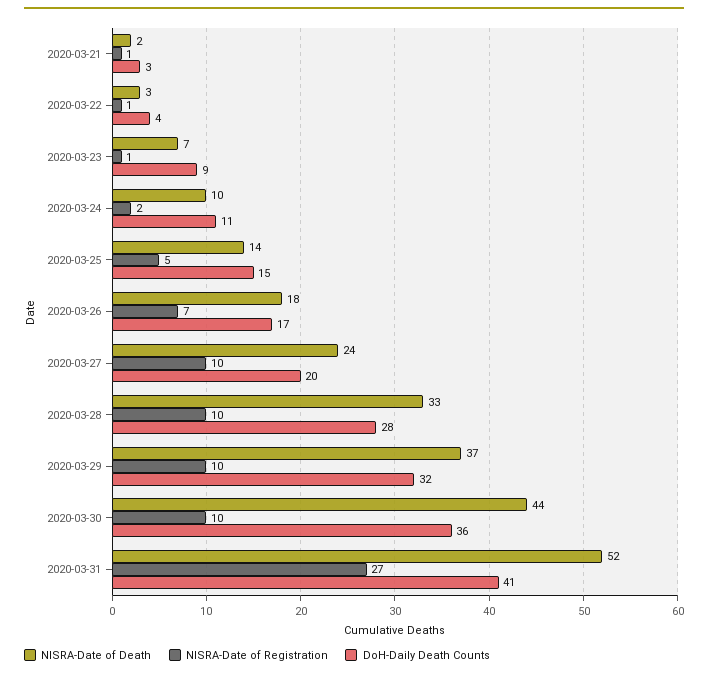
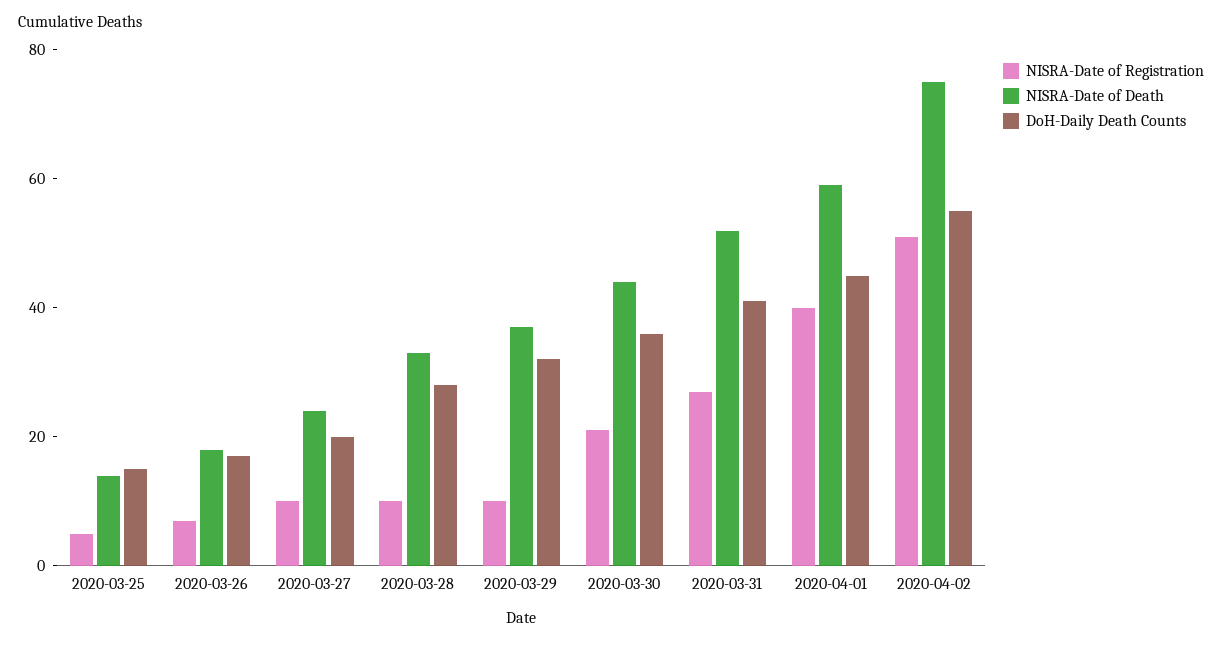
NISRA-Date of Death, 2020-03-21: 2 -> none
NISRA-Date of Registration, 2020-03-21: 1 -> none
DoH-Daily Death Counts, 2020-03-21: 3 -> none
NISRA-Date of Death, 2020-03-22: 3 -> none
NISRA-Date of Registration, 2020-03-22: 1 -> none
DoH-Daily Death Counts, 2020-03-22: 4 -> none
NISRA-Date of Death, 2020-03-23: 7 -> none
NISRA-Date of Registration, 2020-03-23: 1 -> none
DoH-Daily Death Counts, 2020-03-23: 9 -> none
NISRA-Date of Death, 2020-03-24: 10 -> none
NISRA-Date of Registration, 2020-03-24: 2 -> none
DoH-Daily Death Counts, 2020-03-24: 11 -> none
NISRA-Date of Registration, 2020-03-30: 10 -> 20
NISRA-Date of Registration, 2020-04-01: none -> 40
NISRA-Date of Death, 2020-04-01: none -> 60
DoH-Daily Death Counts, 2020-04-01: none -> 45
NISRA-Date of Registration, 2020-04-02: none -> 50
NISRA-Date of Death, 2020-04-02: none -> 75
DoH-Daily Death Counts, 2020-04-02: none -> 55

